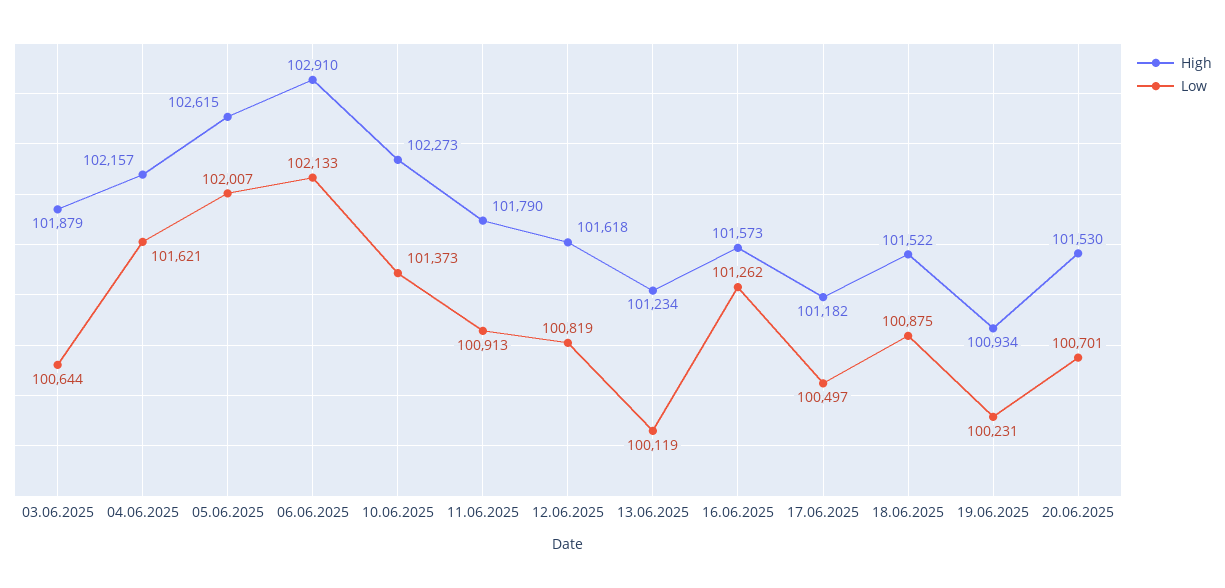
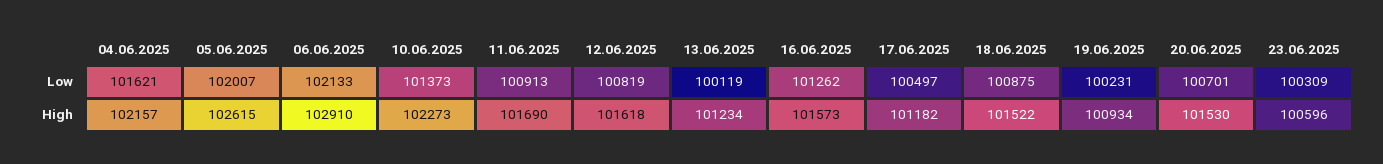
High, 03.06.2025: 101879 -> none
Low, 03.06.2025: 100644 -> none
High, 11.06.2025: 101790 -> 101690
Low, 23.06.2025: none -> 100309
High, 23.06.2025: none -> 100596

